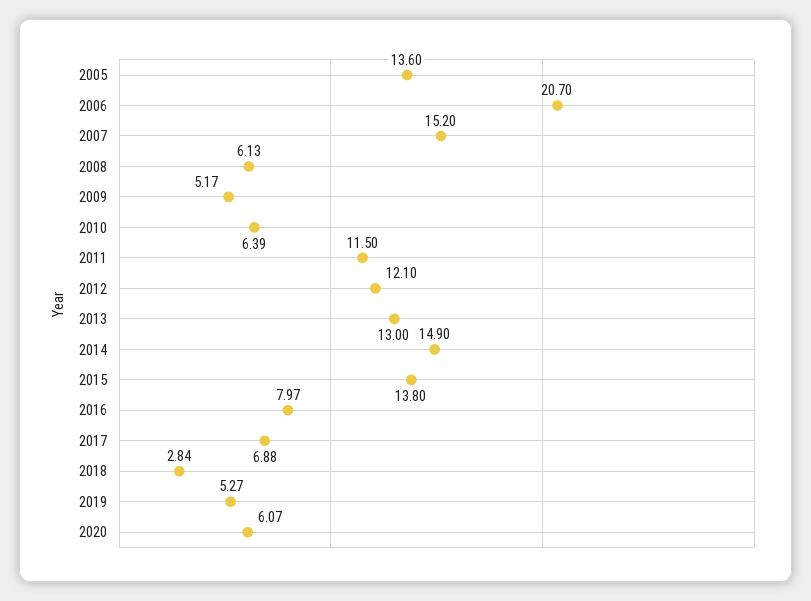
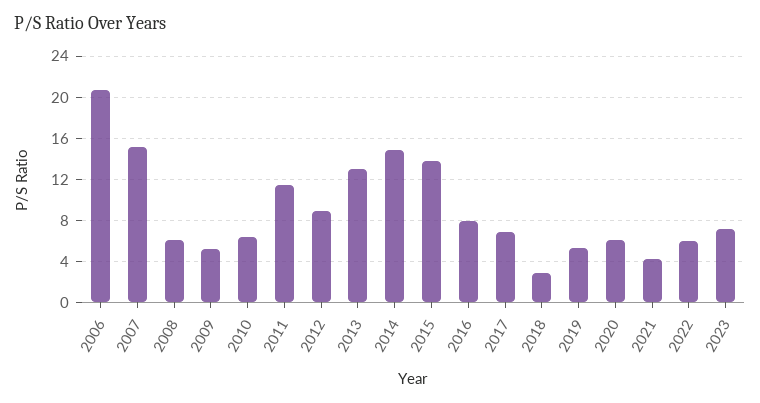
2005: 13.6 -> none
2012: 12.1 -> 9
2021: none -> 4
2022: none -> 6
2023: none -> 7

